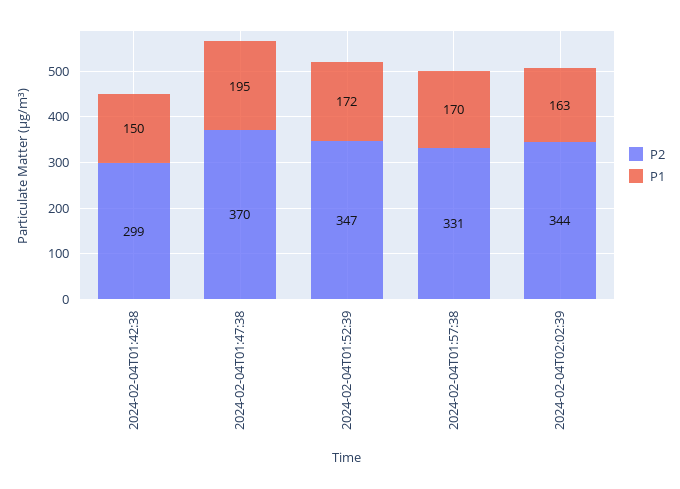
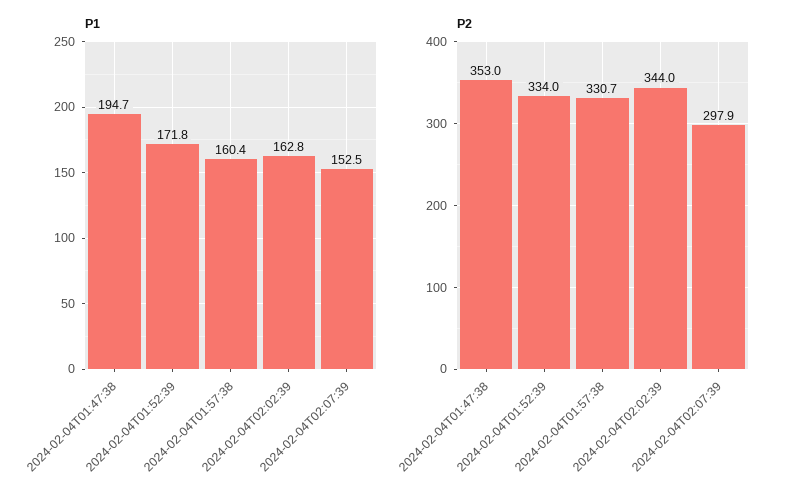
P2, 2024-02-04T01:42:38: 299 -> none
P1, 2024-02-04T01:42:38: 150 -> none
P2, 2024-02-04T01:47:38: 370 -> 353
P2, 2024-02-04T01:52:39: 347 -> 334
P1, 2024-02-04T01:57:38: 170 -> 160.4
P1, 2024-02-04T02:07:39: none -> 152.5
P2, 2024-02-04T02:07:39: none -> 297.9

